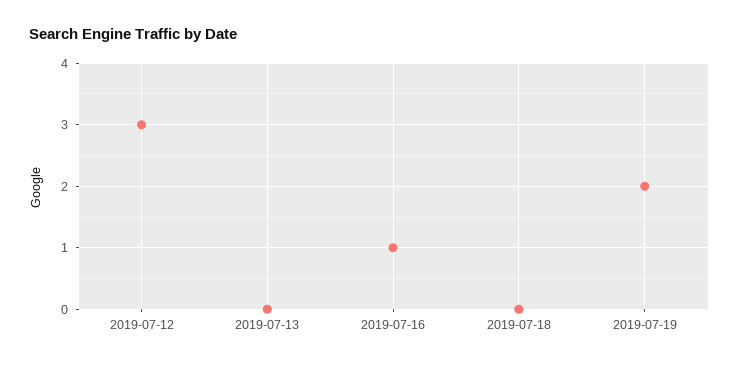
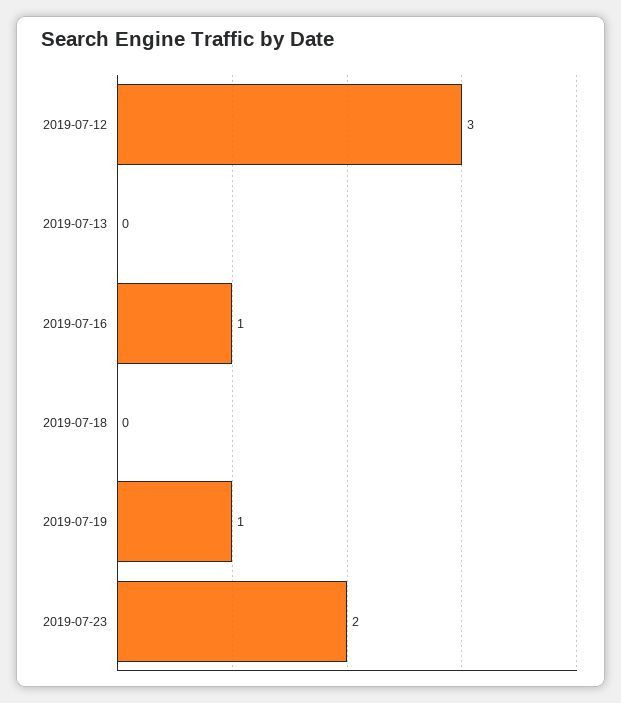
2019-07-19: 2 -> 1
2019-07-23: none -> 2

